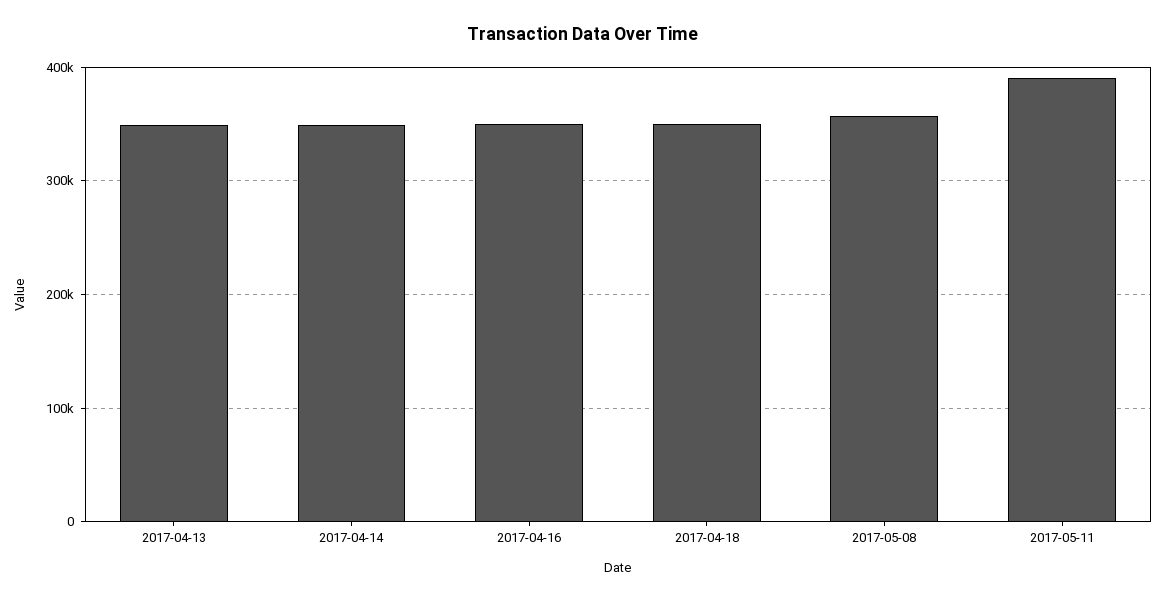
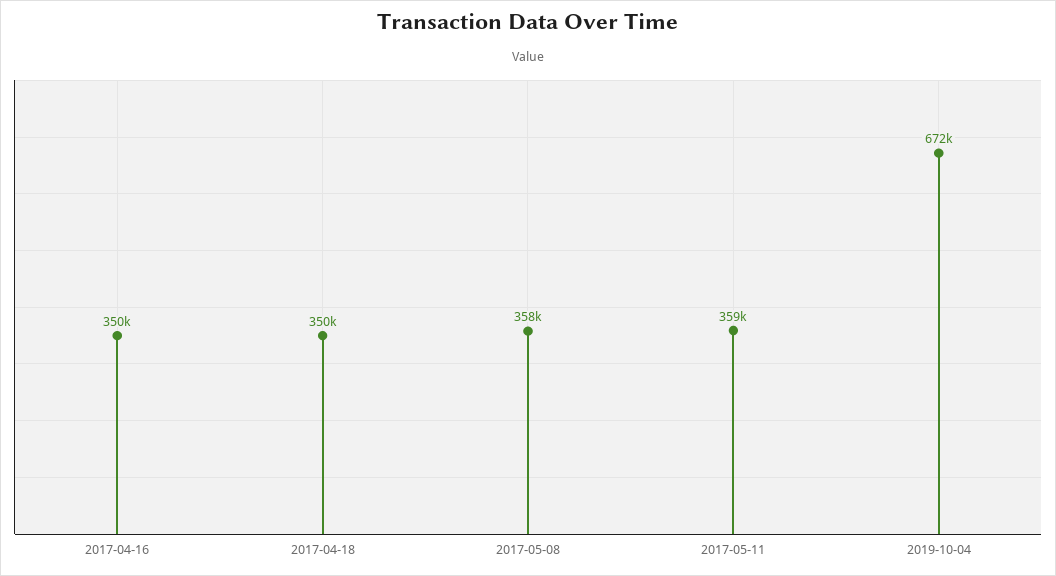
2017-04-13: 350000 -> none
2017-04-14: 350000 -> none
2017-05-11: 390000 -> 359000
2019-10-04: none -> 672000

